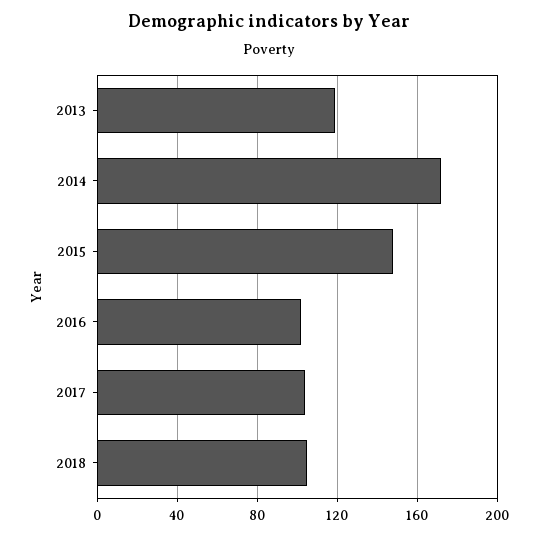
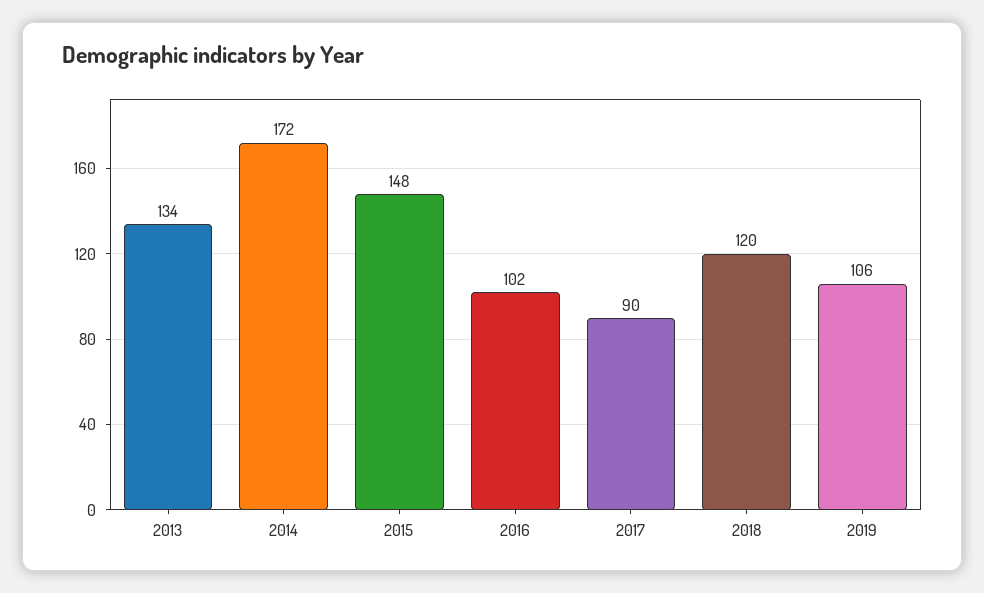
2013: 120 -> 134
2017: 105 -> 90
2018: 105 -> 120
2019: none -> 106

